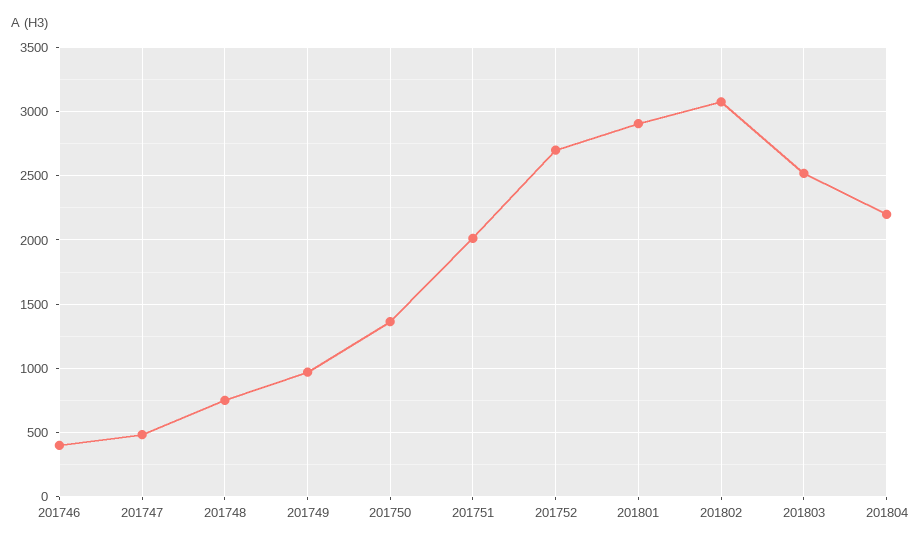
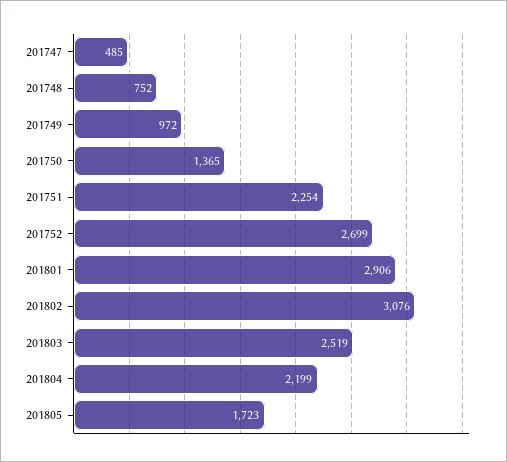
201746: 400 -> none
201751: 2000 -> 2254
201805: none -> 1723

